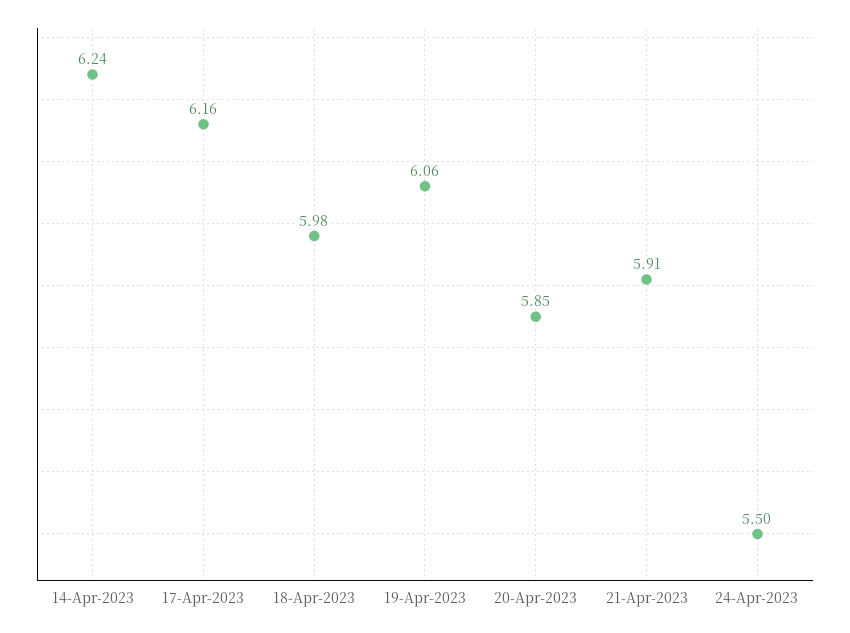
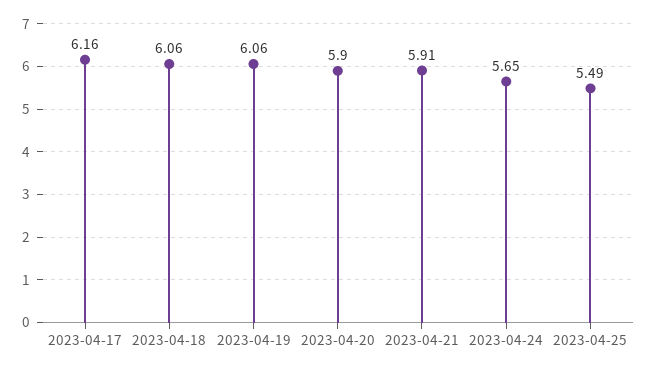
14-Apr-2023: 6.24 -> none
18-Apr-2023: 5.98 -> 6.06
20-Apr-2023: 5.85 -> 5.9
24-Apr-2023: 5.5 -> 5.65
2023-04-25: none -> 5.49

